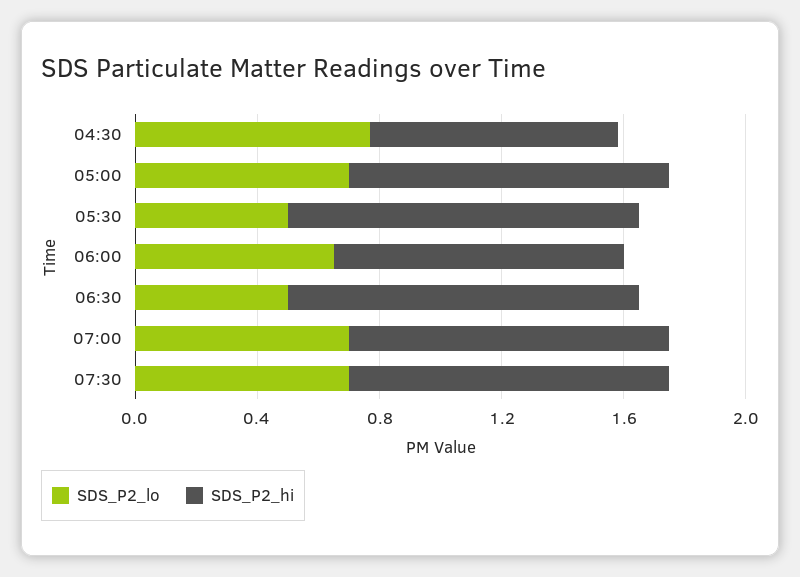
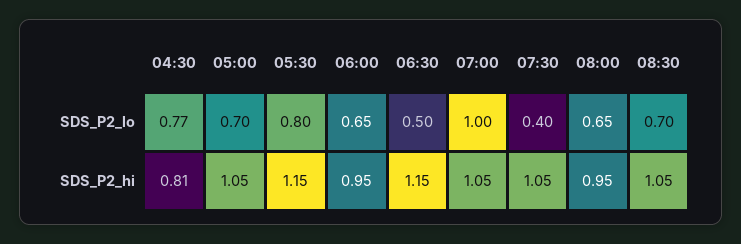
SDS_P2_lo, 05:30: 0.5 -> 0.8
SDS_P2_lo, 07:00: 0.7 -> 1
SDS_P2_lo, 07:30: 0.7 -> 0.4
SDS_P2_lo, 08:00: none -> 0.65
SDS_P2_lo, 08:30: none -> 0.7
SDS_P2_hi, 08:00: none -> 0.95
SDS_P2_hi, 08:30: none -> 1.05

